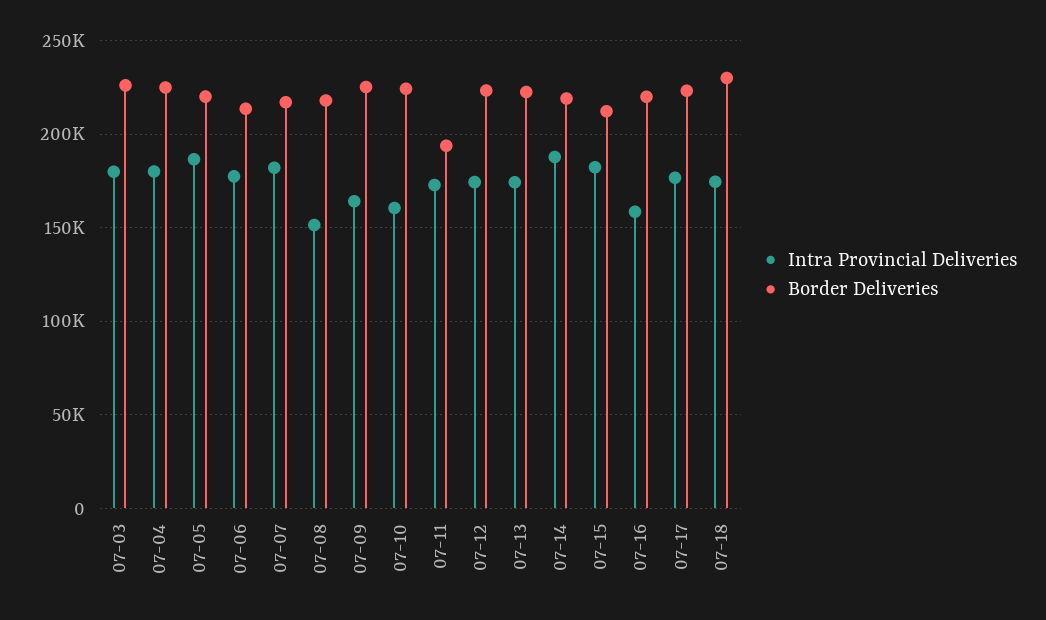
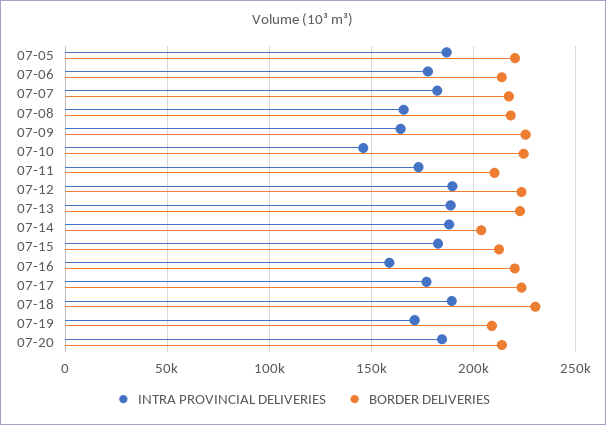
Intra Provincial Deliveries, 07-03: 180000 -> none
Border Deliveries, 07-03: 225000 -> none
Intra Provincial Deliveries, 07-04: 180000 -> none
Border Deliveries, 07-04: 225000 -> none
Intra Provincial Deliveries, 07-08: 150000 -> 165000
Intra Provincial Deliveries, 07-10: 160000 -> 145000
Border Deliveries, 07-11: 195000 -> 210000
Intra Provincial Deliveries, 07-12: 175000 -> 190000
Intra Provincial Deliveries, 07-13: 175000 -> 190000
Border Deliveries, 07-14: 220000 -> 205000
Intra Provincial Deliveries, 07-18: 175000 -> 190000
Intra Provincial Deliveries, 07-19: none -> 170000
Border Deliveries, 07-19: none -> 210000
Intra Provincial Deliveries, 07-20: none -> 185000
Border Deliveries, 07-20: none -> 215000

